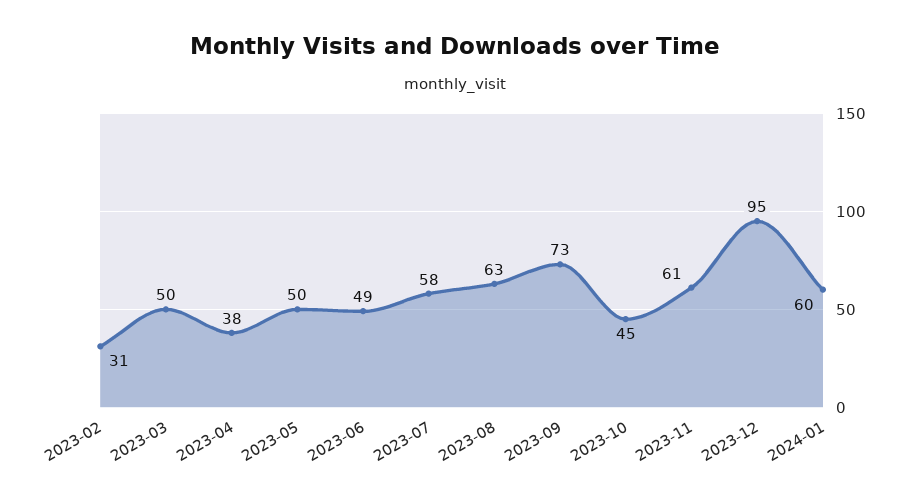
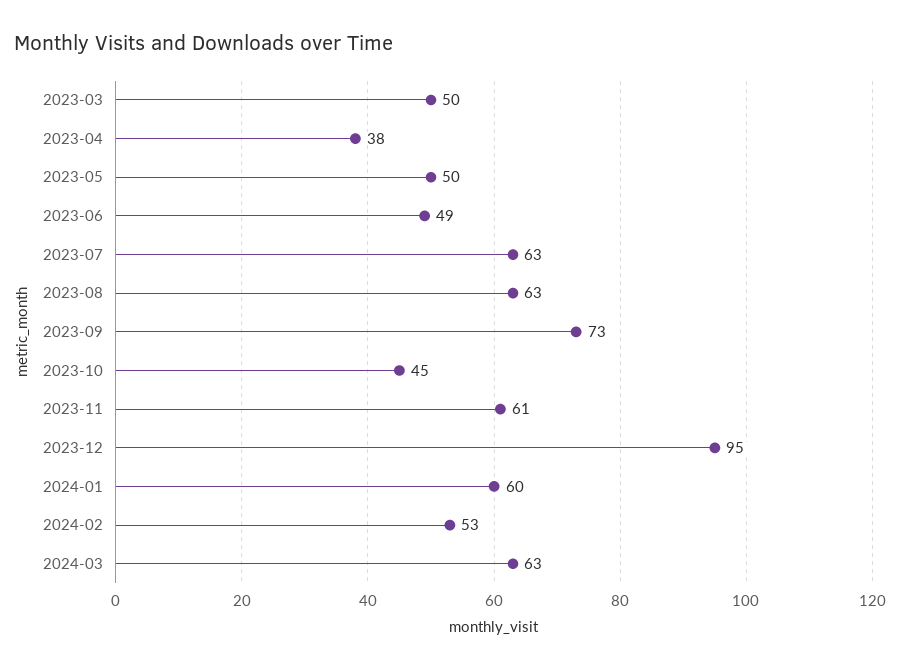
2023-02: 31 -> none
2023-07: 58 -> 63
2024-02: none -> 53
2024-03: none -> 63

